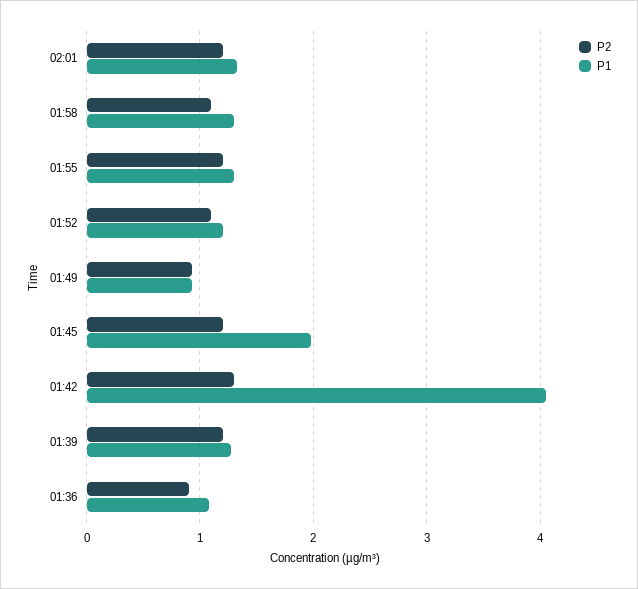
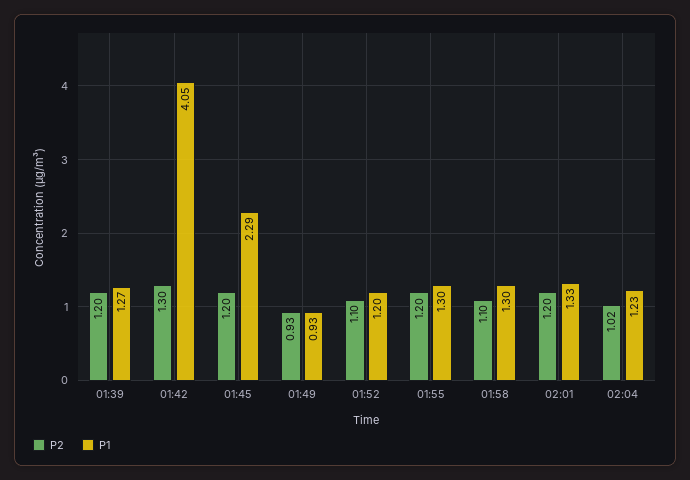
P1, 01:45: 2 -> 2.29
P2, 01:36: 0.9 -> none
P1, 01:36: 1.1 -> none
P2, 02:04: none -> 1.02
P1, 02:04: none -> 1.23

